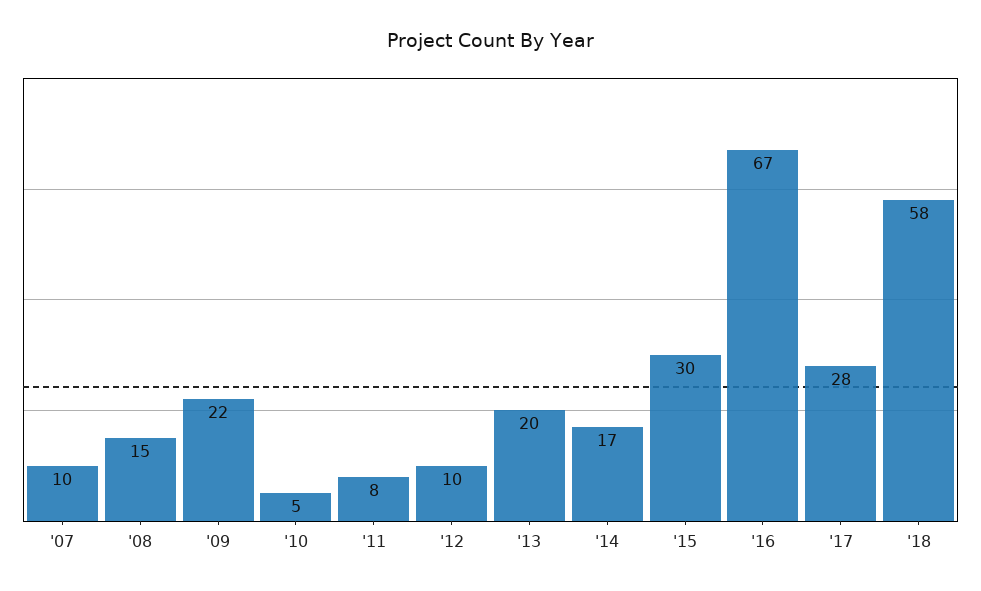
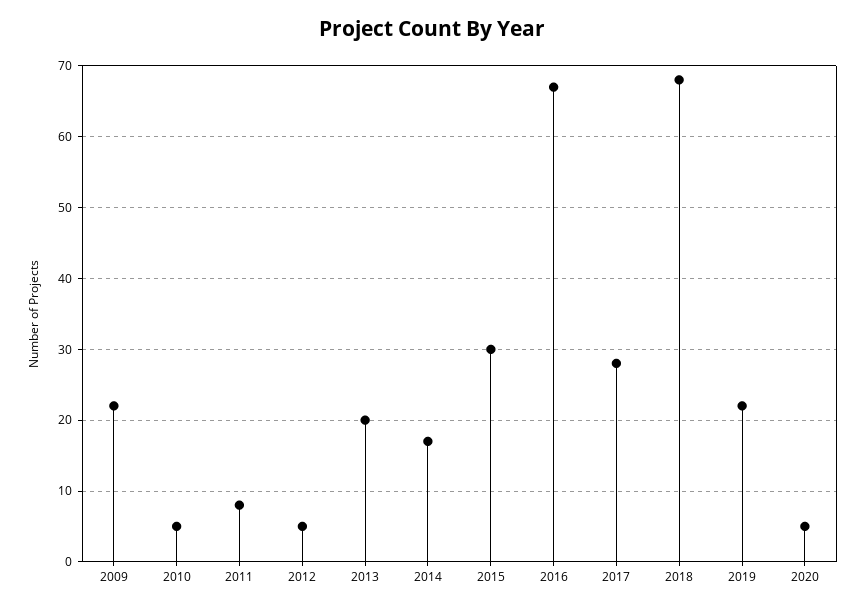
'07: 10 -> none
'08: 15 -> none
'12: 10 -> 5
'18: 58 -> 68
2019: none -> 22
2020: none -> 5

